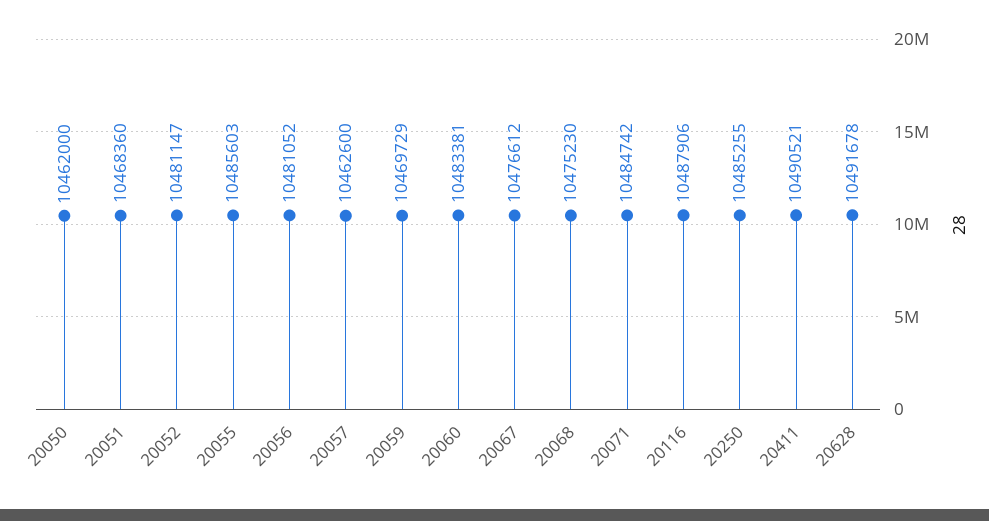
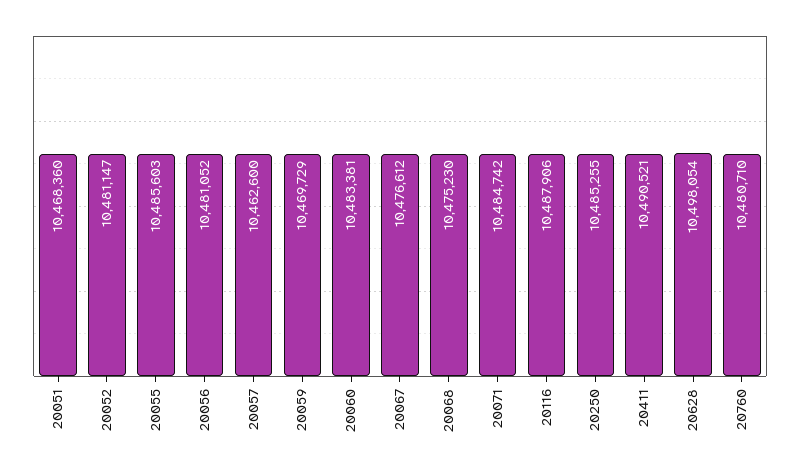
20050: 10462000 -> none
20628: 10491678 -> 10498054
20760: none -> 10480710

